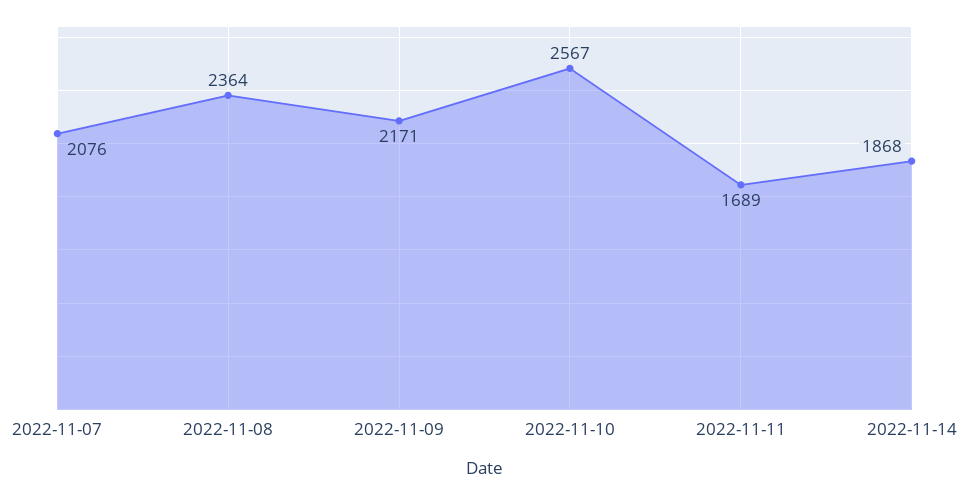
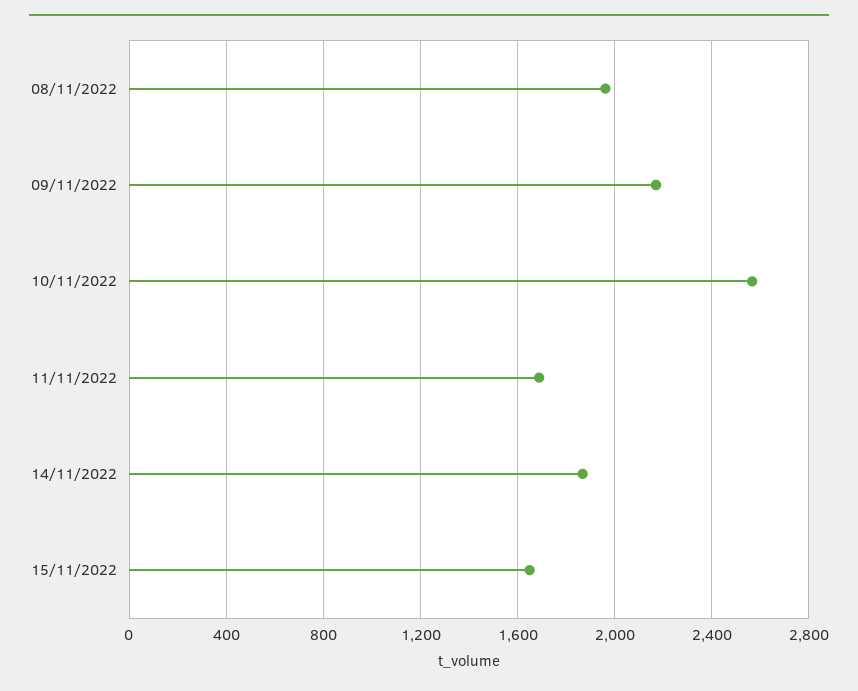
2022-11-07: 2076 -> none
2022-11-08: 2364 -> 1950
15/11/2022: none -> 1650

